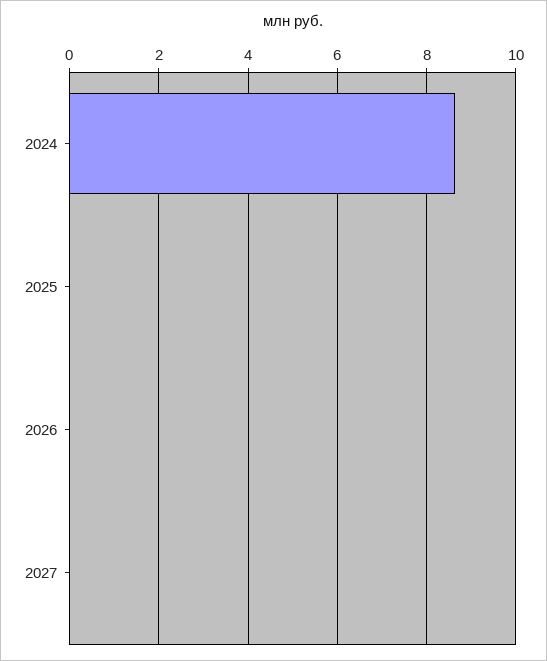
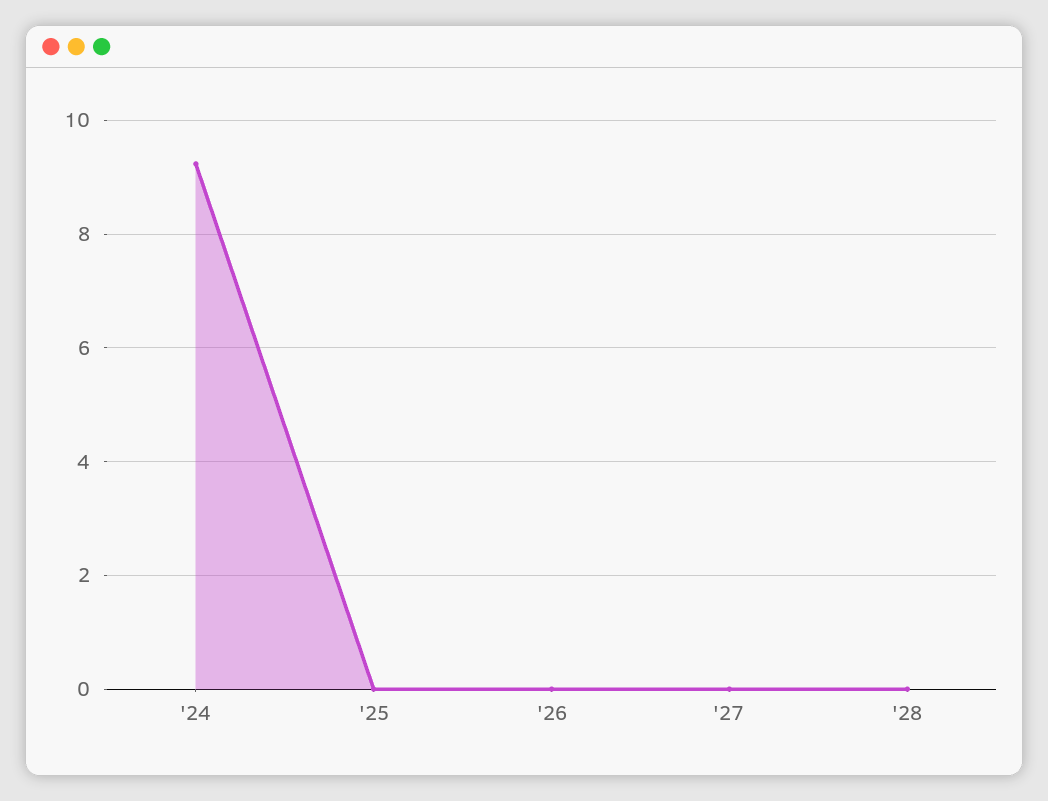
2024: 8.6 -> 9.2
'28: none -> 0

